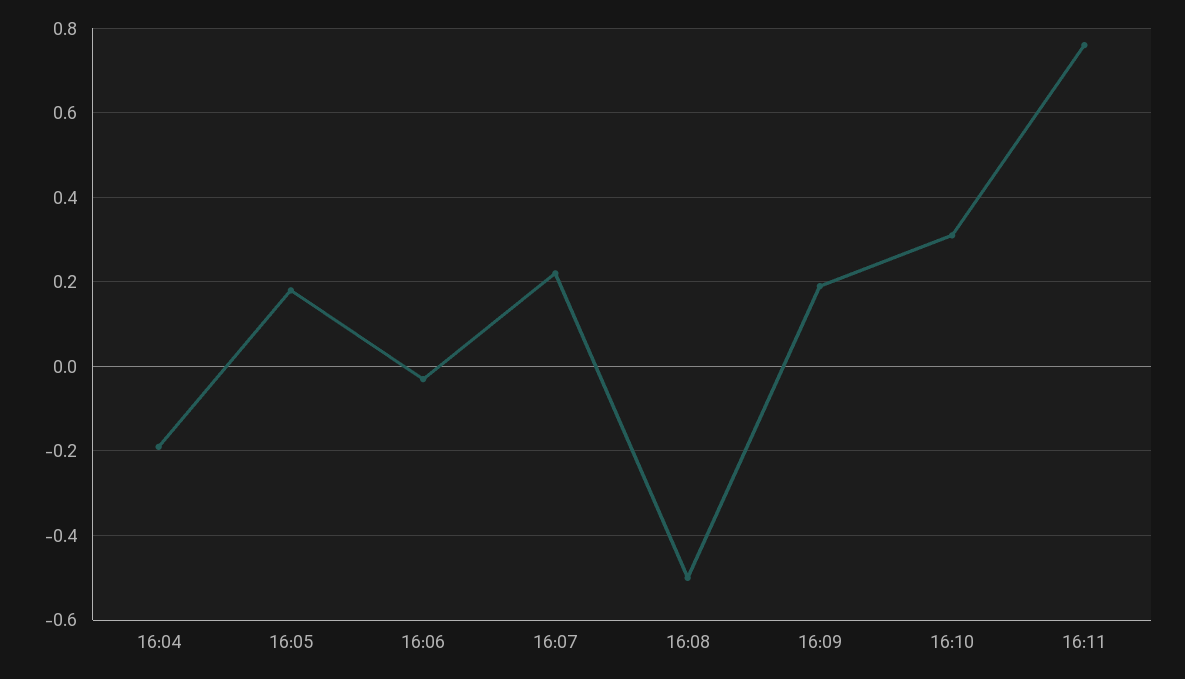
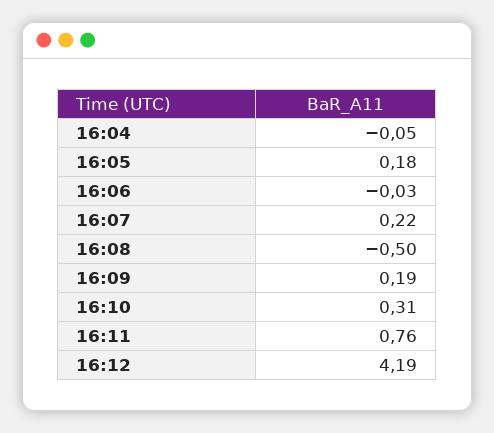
16:04: -0.2 -> -0.05
16:12: none -> 4.19

